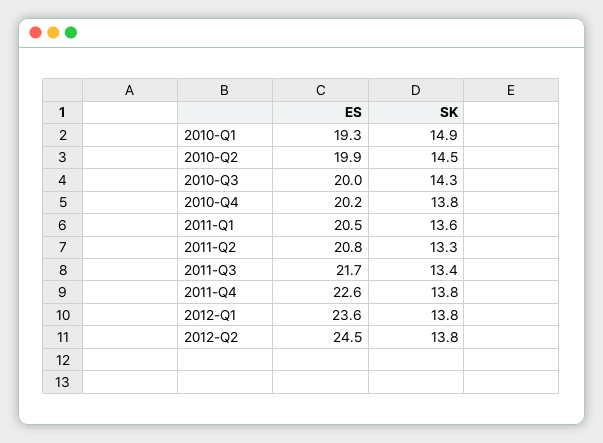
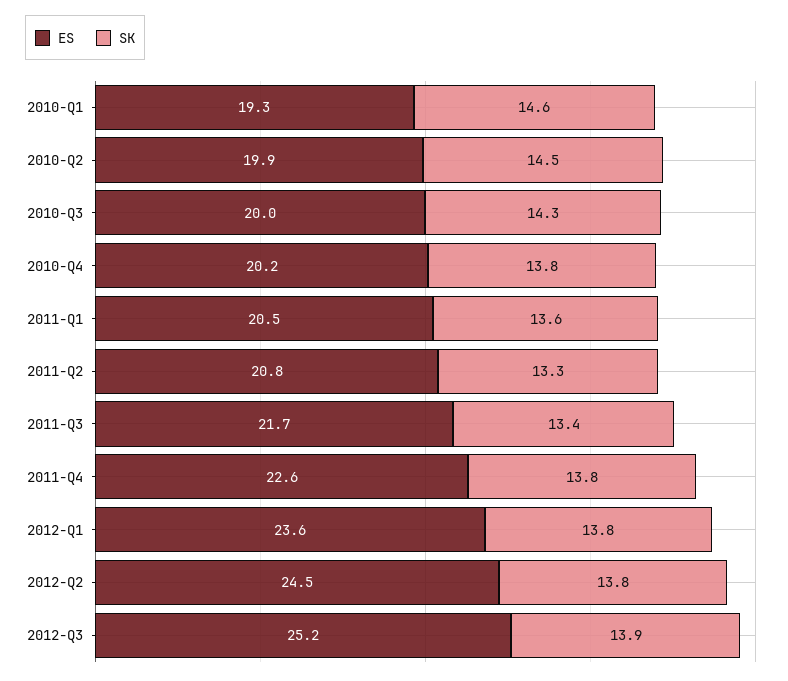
SK, 2010-Q1: 14.9 -> 14.6
ES, 2012-Q3: none -> 25.2
SK, 2012-Q3: none -> 13.9

